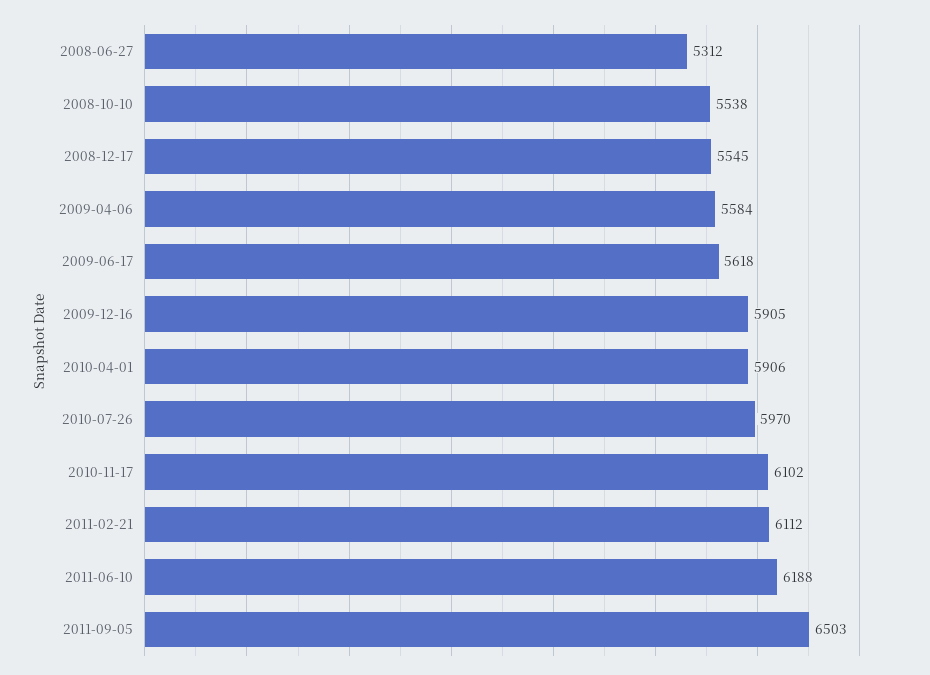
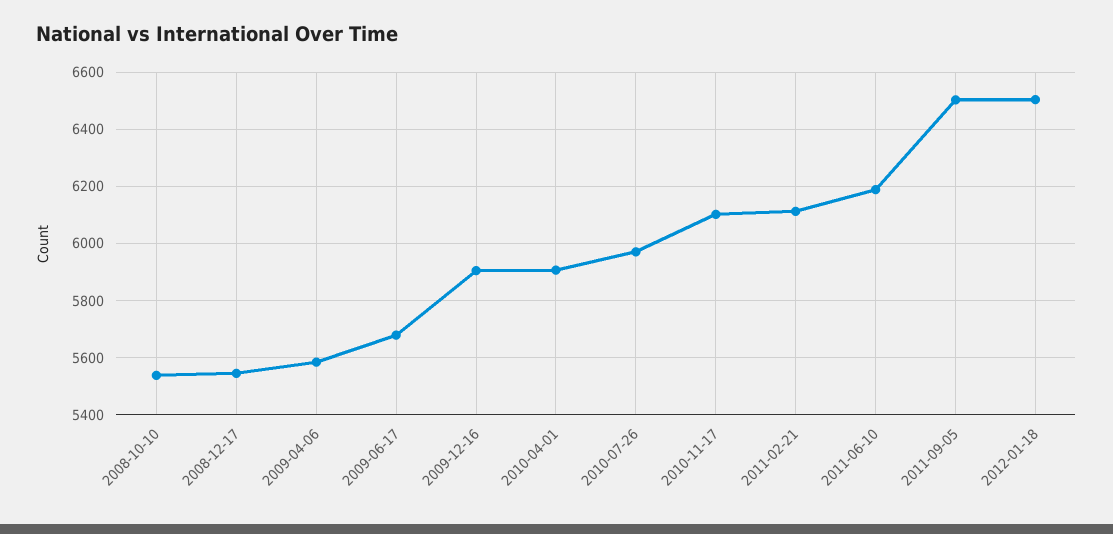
2008-06-27: 5312 -> none
2009-06-17: 5618 -> 5675
2012-01-18: none -> 6500

